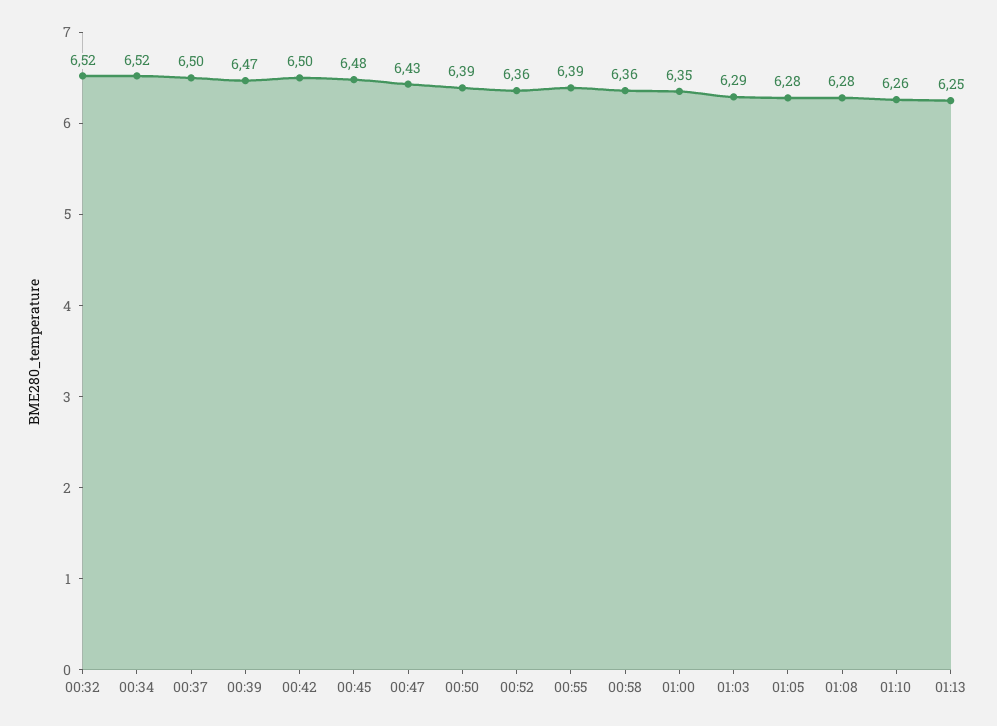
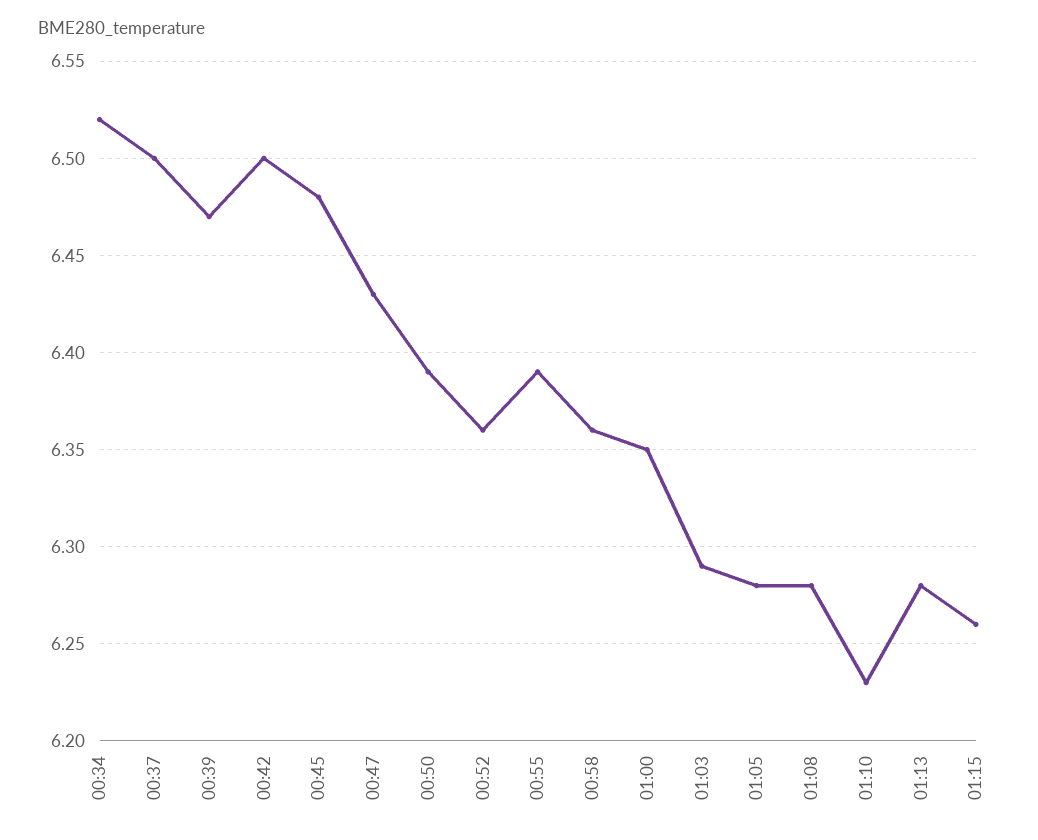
00:32: 6.52 -> none
01:10: 6.26 -> 6.23
01:13: 6.25 -> 6.28
01:15: none -> 6.26

